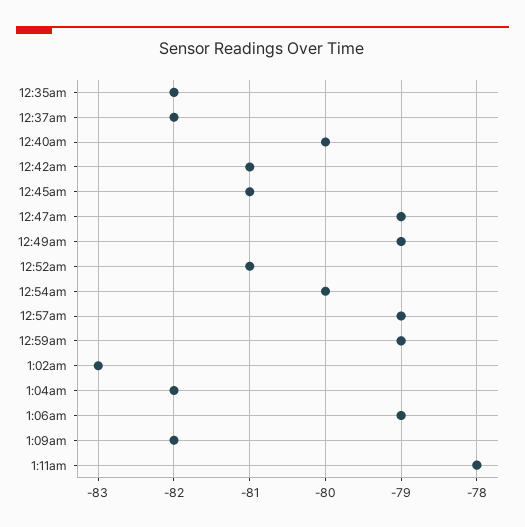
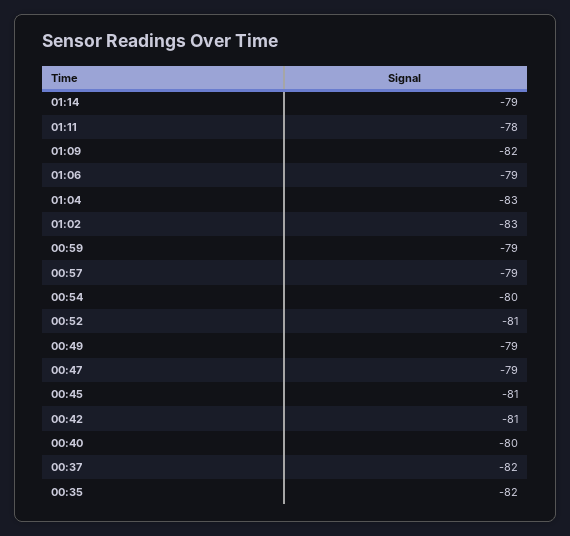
1:04am: -82 -> -83
01:14: none -> -79

